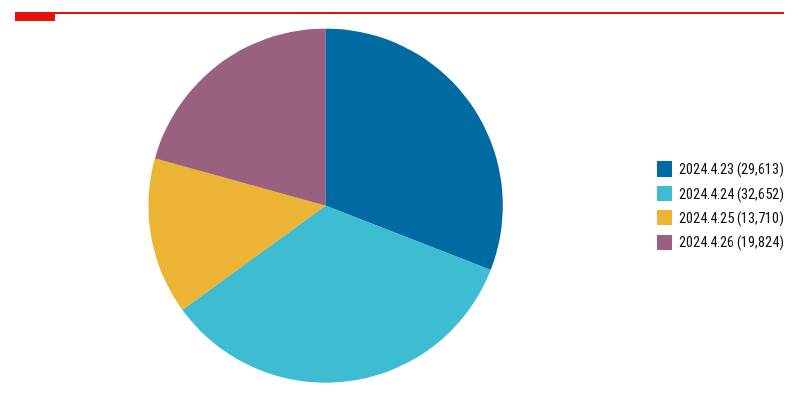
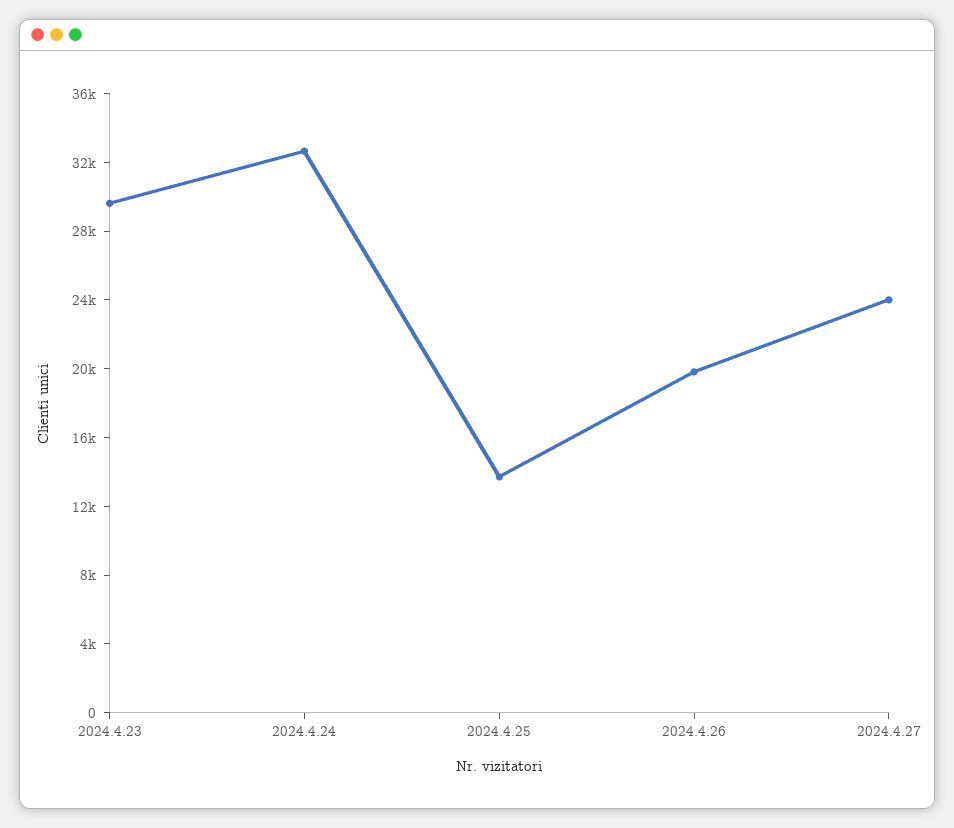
2024.4.27: none -> 24000

